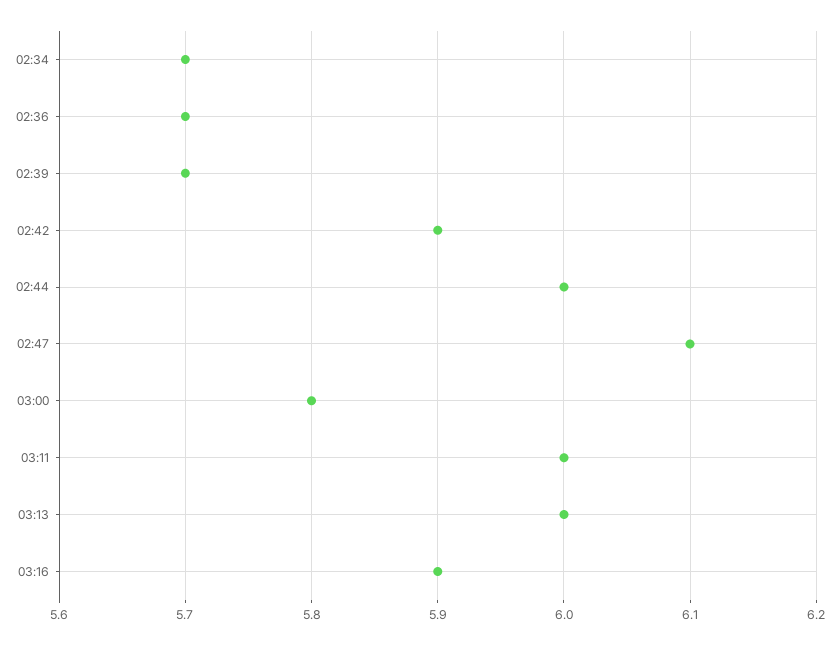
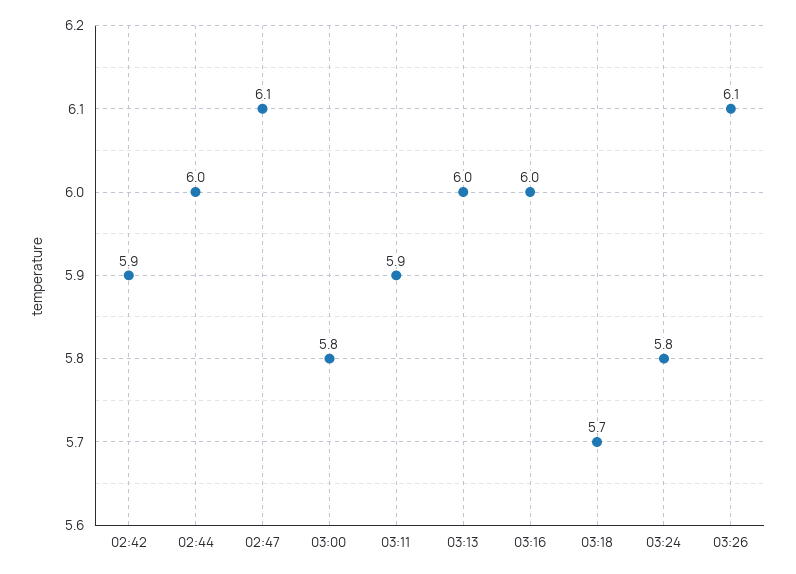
02:34: 5.7 -> none
02:36: 5.7 -> none
02:39: 5.7 -> none
03:11: 6 -> 5.9
03:16: 5.9 -> 6
03:18: none -> 5.7
03:24: none -> 5.8
03:26: none -> 6.1

